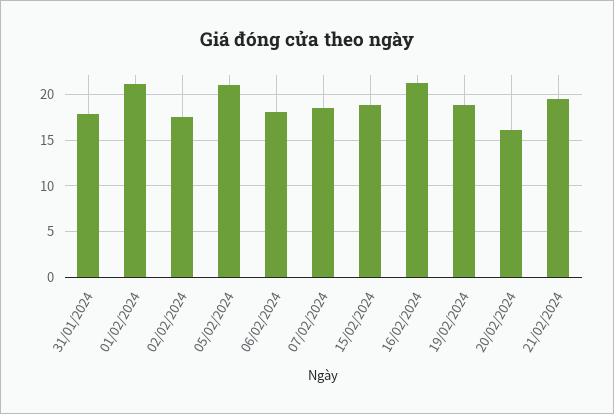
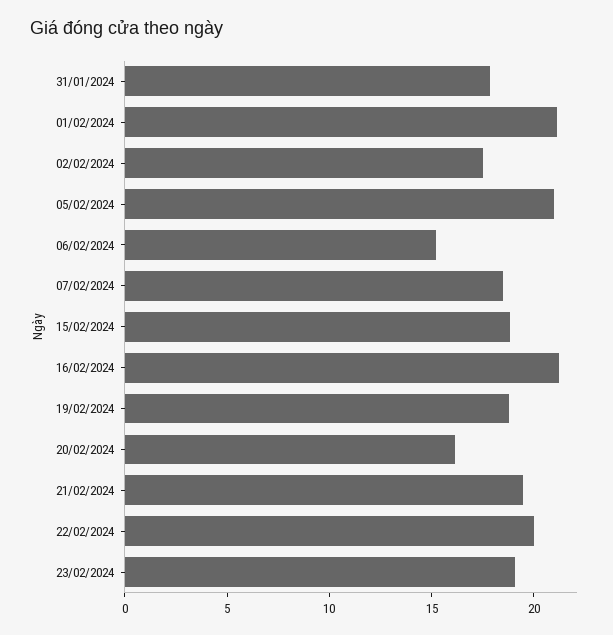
06/02/2024: 18 -> 15
22/02/2024: none -> 20
23/02/2024: none -> 19

